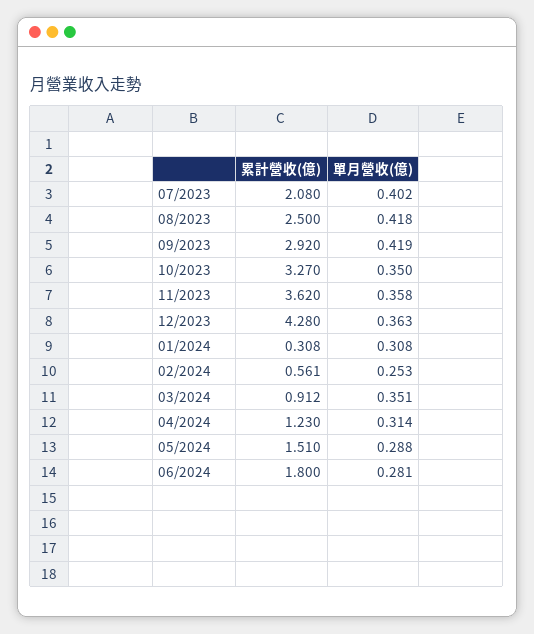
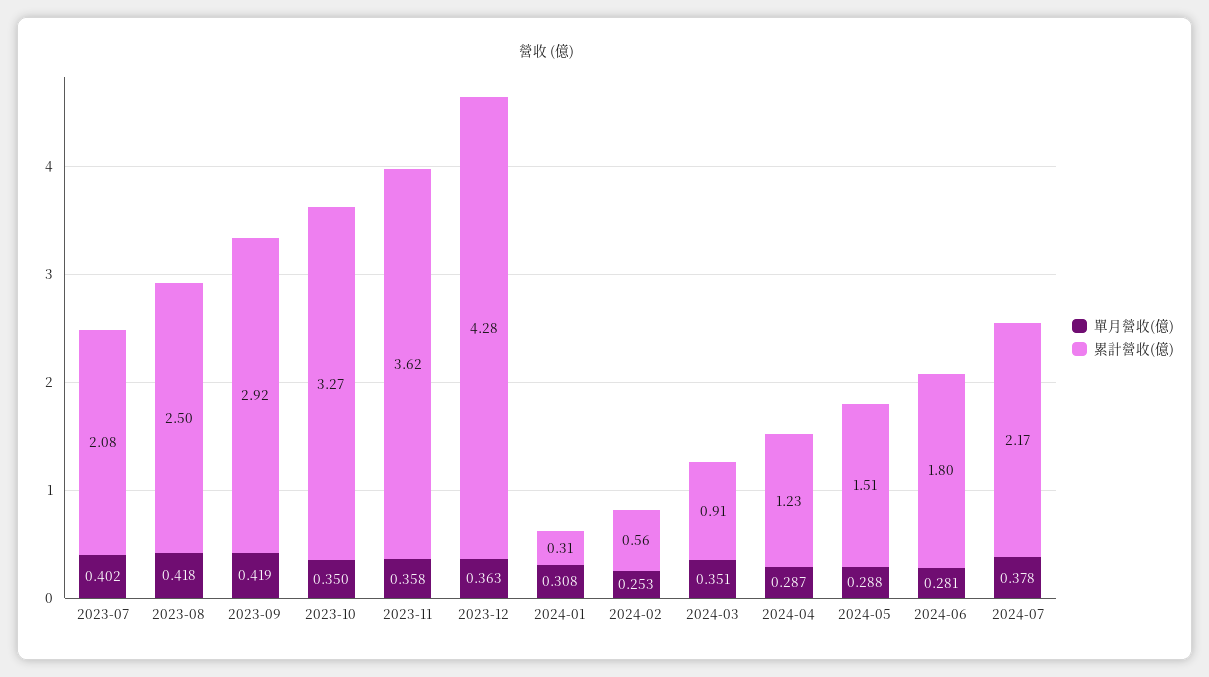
單月營收(億), 04/2024: 0.314 -> 0.287
單月營收(億), 2024-07: none -> 0.378
累計營收(億), 2024-07: none -> 2.17

